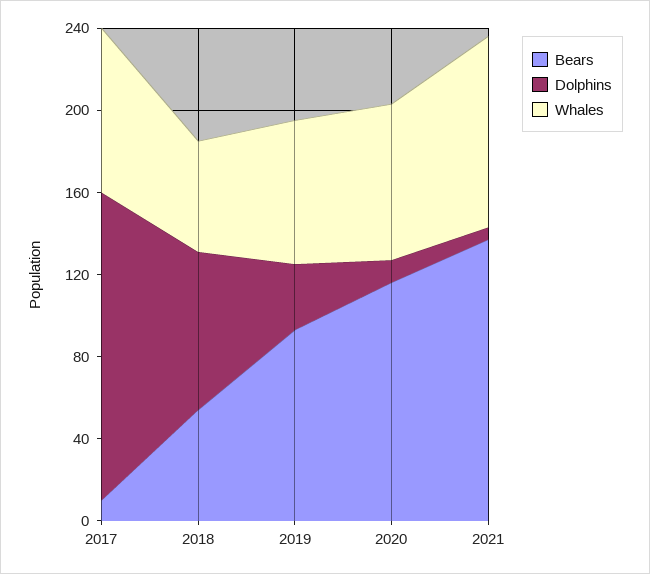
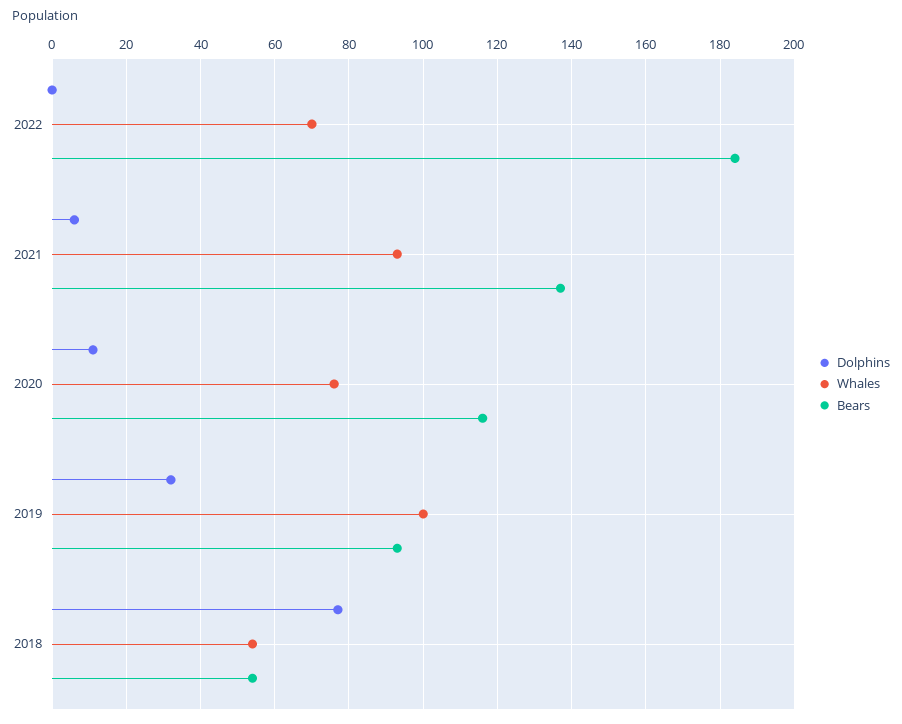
Bears, 2017: 10 -> none
Dolphins, 2017: 150 -> none
Whales, 2017: 80 -> none
Whales, 2019: 70 -> 100
Dolphins, 2022: none -> 0
Whales, 2022: none -> 70
Bears, 2022: none -> 185

